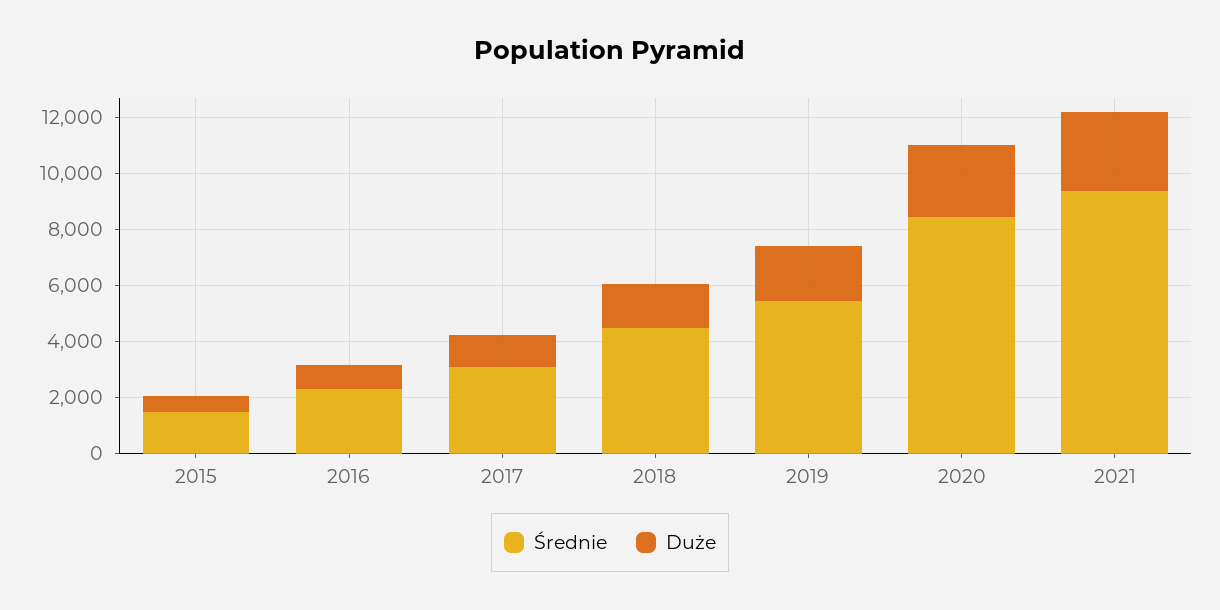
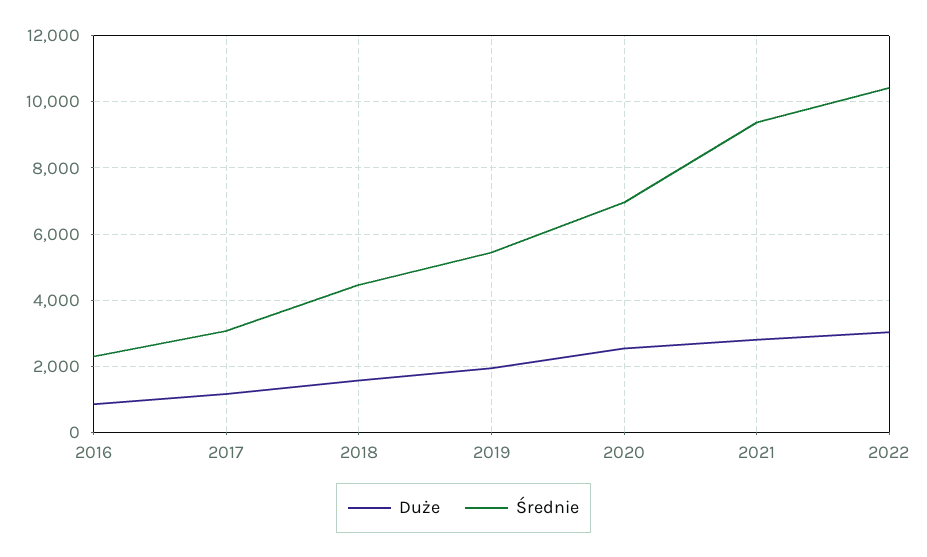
Średnie, 2015: 1500 -> none
Duże, 2015: 500 -> none
Średnie, 2020: 8500 -> 7000
Duże, 2022: none -> 3000
Średnie, 2022: none -> 10400

